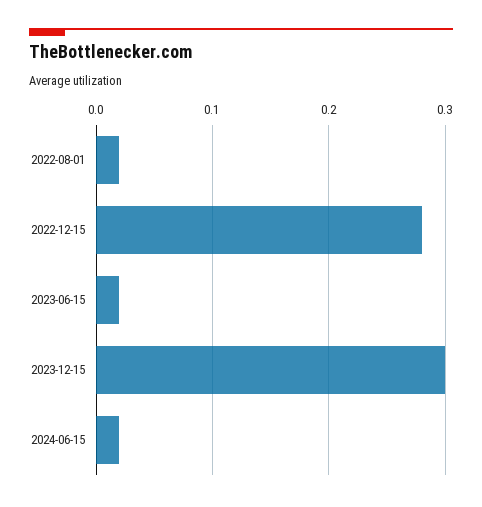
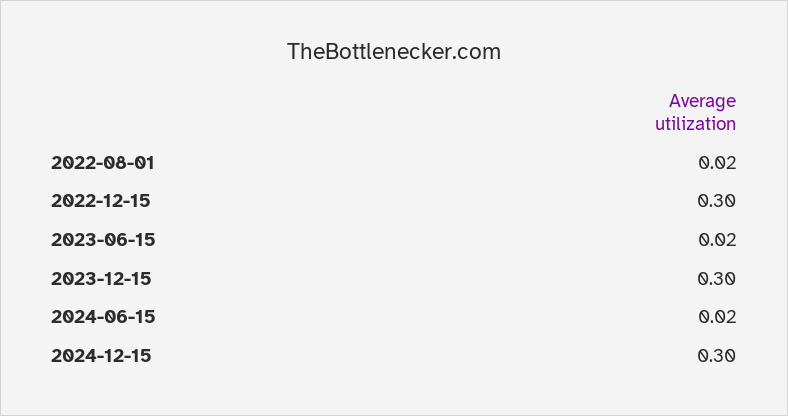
2022-12-15: 0.28 -> 0.3
2024-12-15: none -> 0.3

